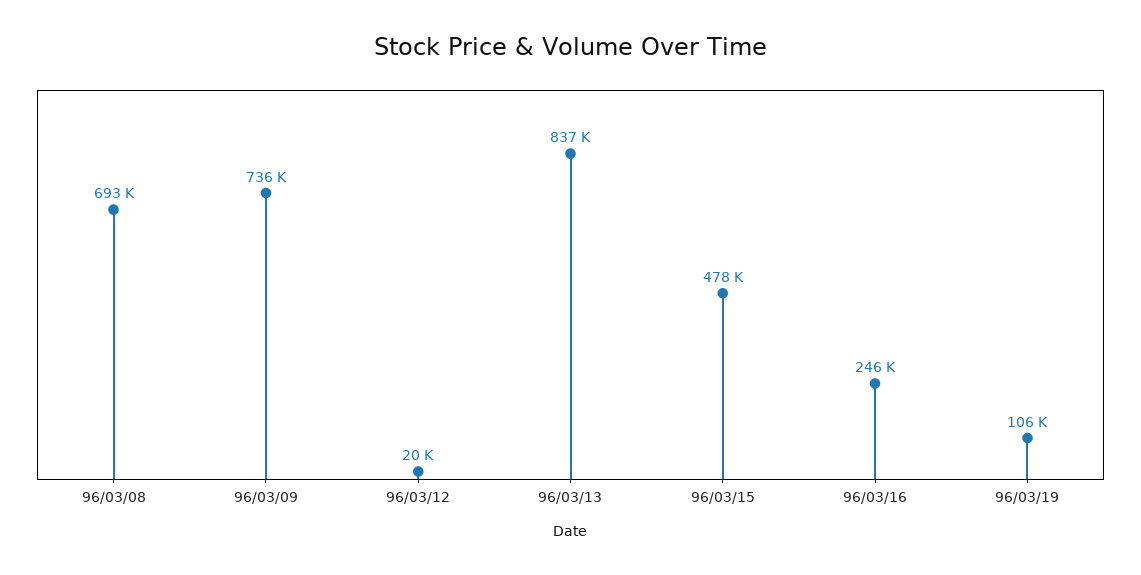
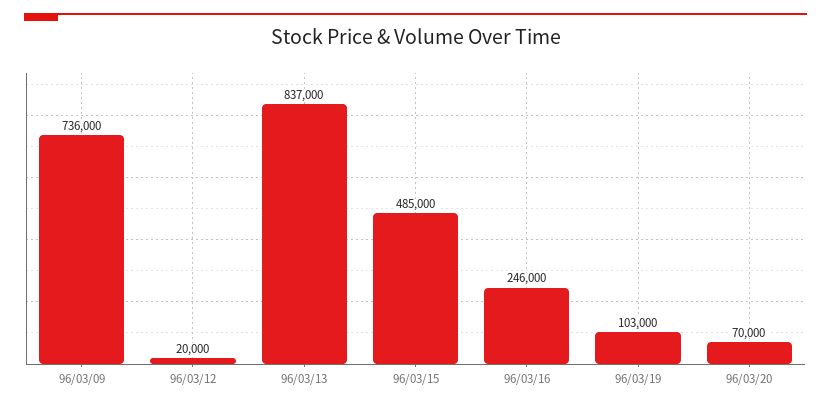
96/03/08: 693000 -> none
96/03/15: 478000 -> 485000
96/03/19: 106000 -> 103000
96/03/20: none -> 70000

